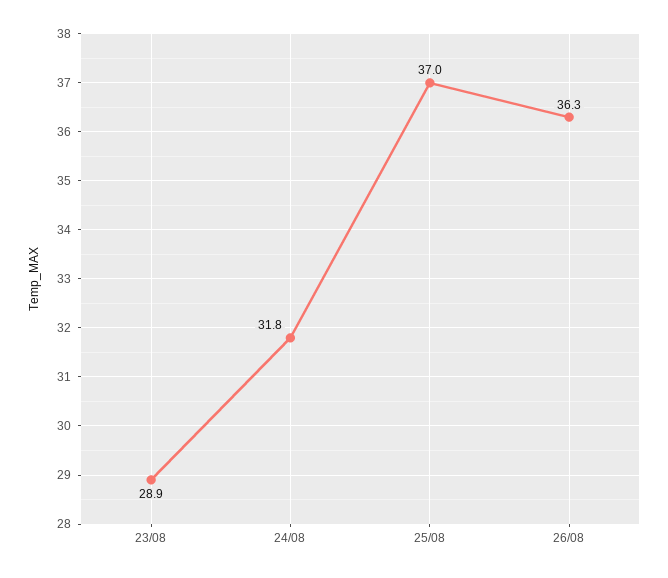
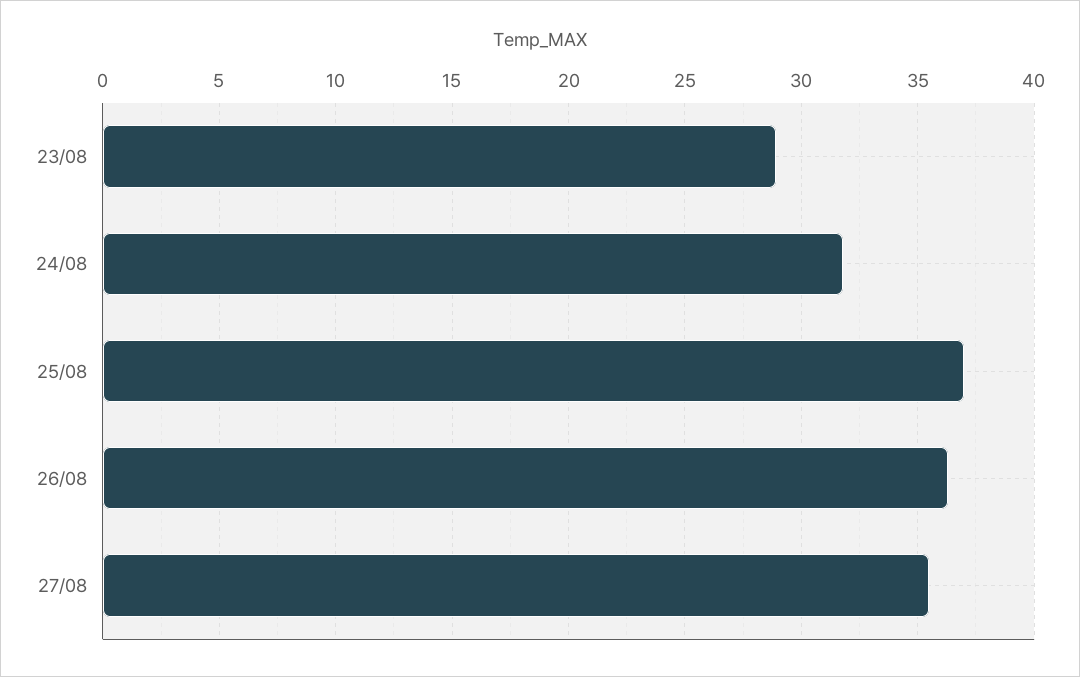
27/08: none -> 35.5

